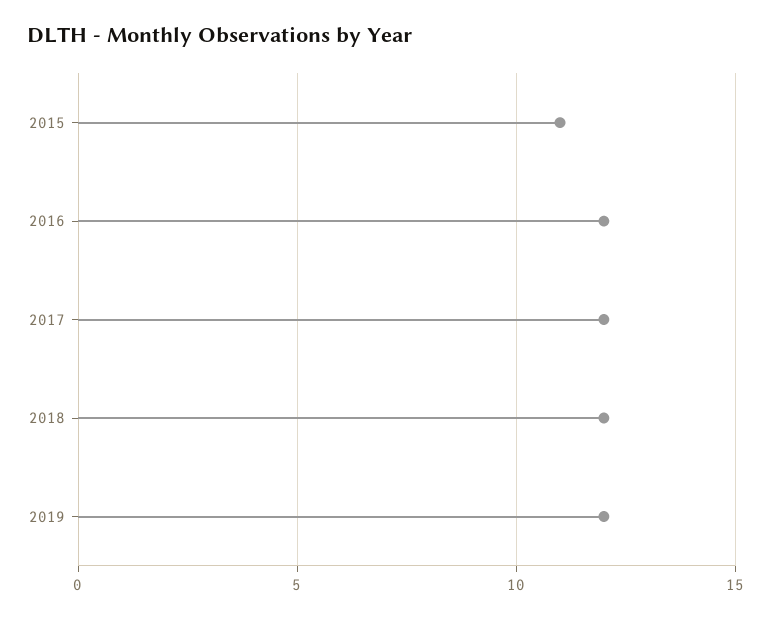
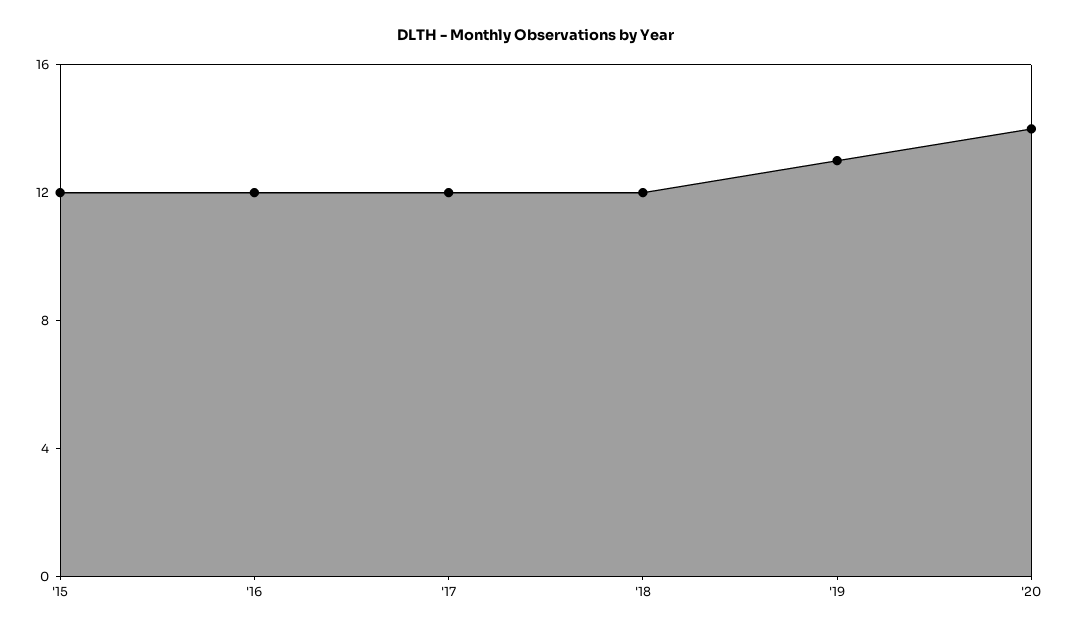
2015: 11 -> 12
2019: 12 -> 13
'20: none -> 14

